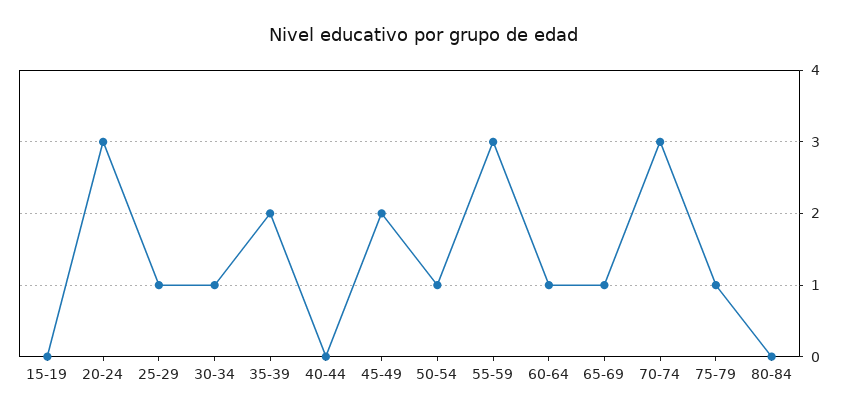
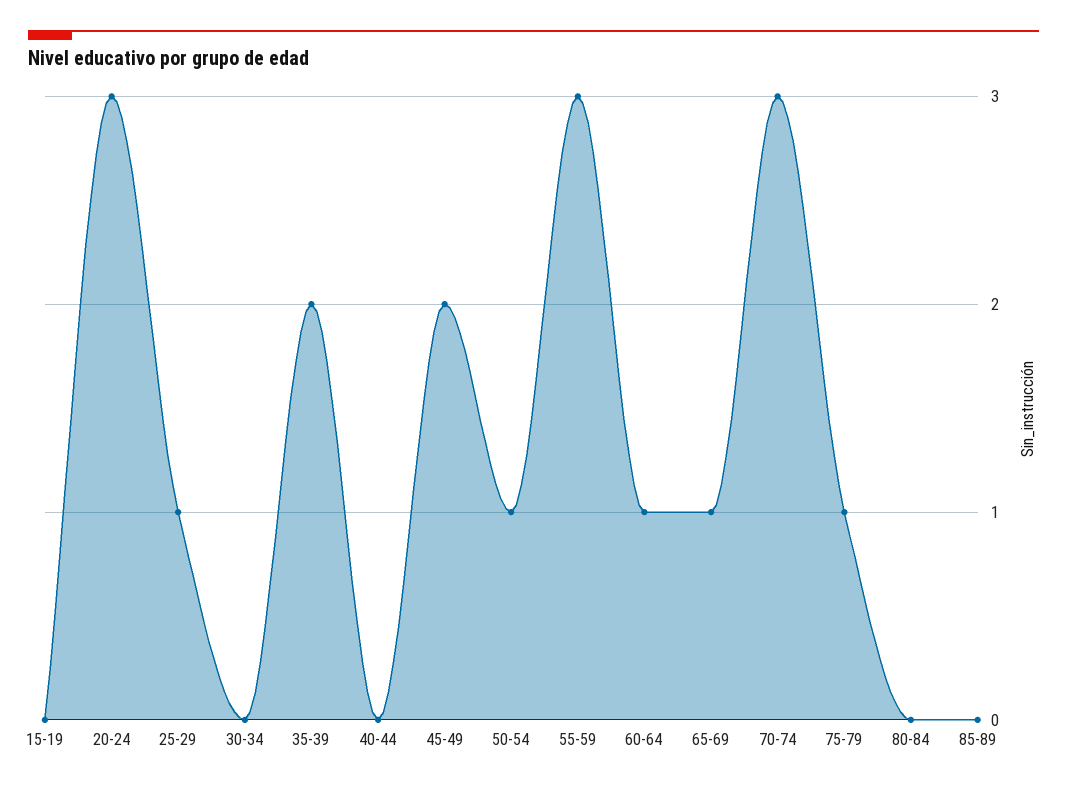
30-34: 1 -> 0
85-89: none -> 0

